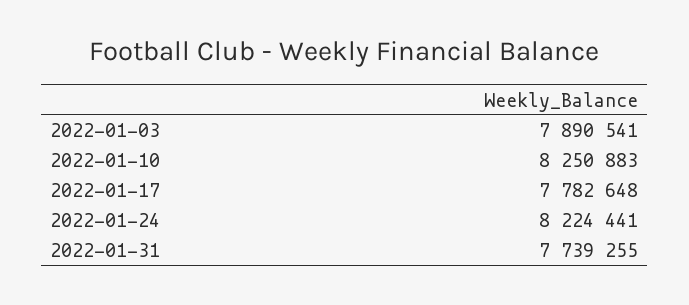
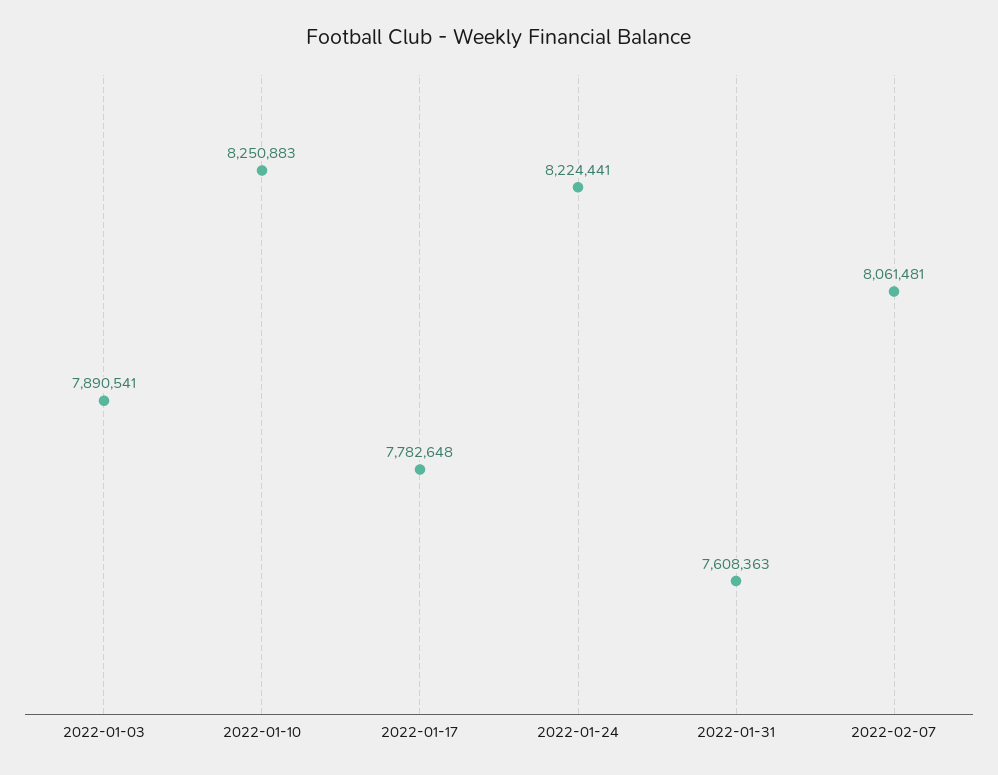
2022-01-31: 7739255 -> 7608363
2022-02-07: none -> 8061481

